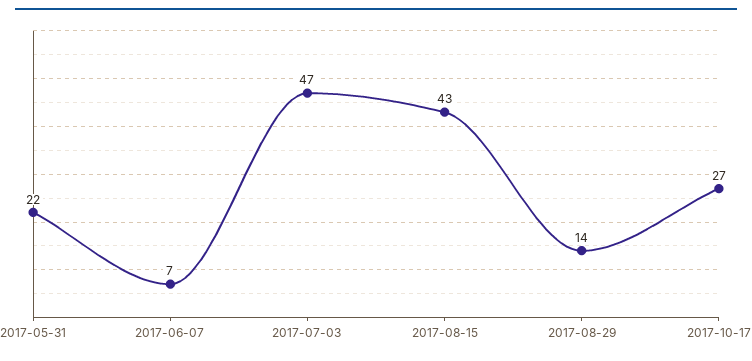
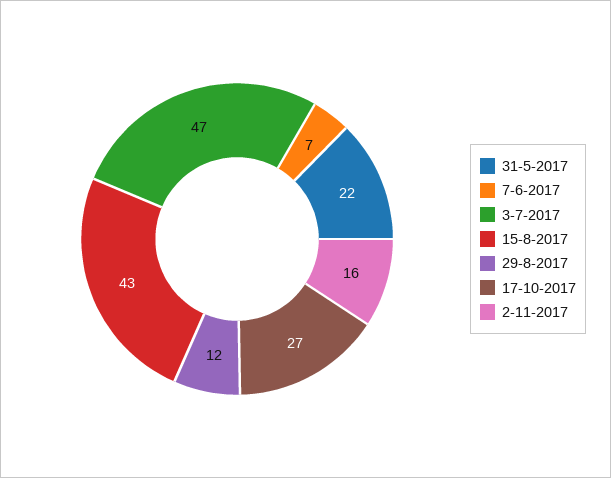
2017-08-29: 14 -> 12
2-11-2017: none -> 16

